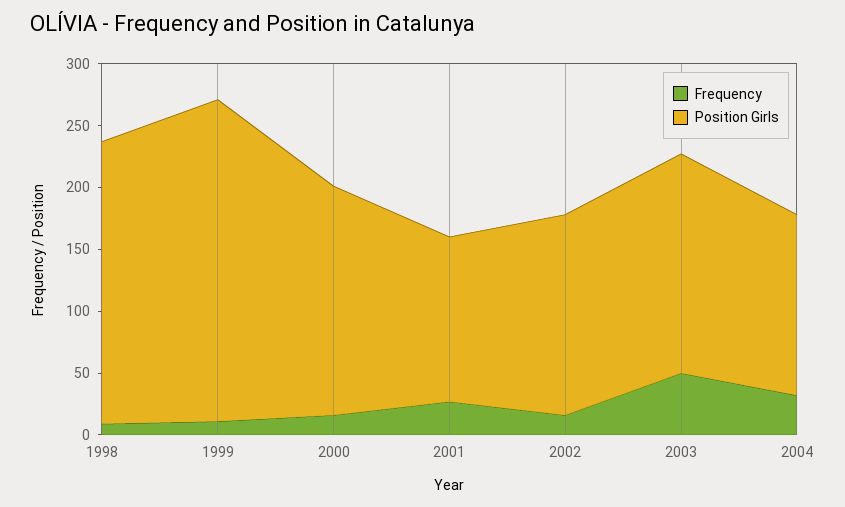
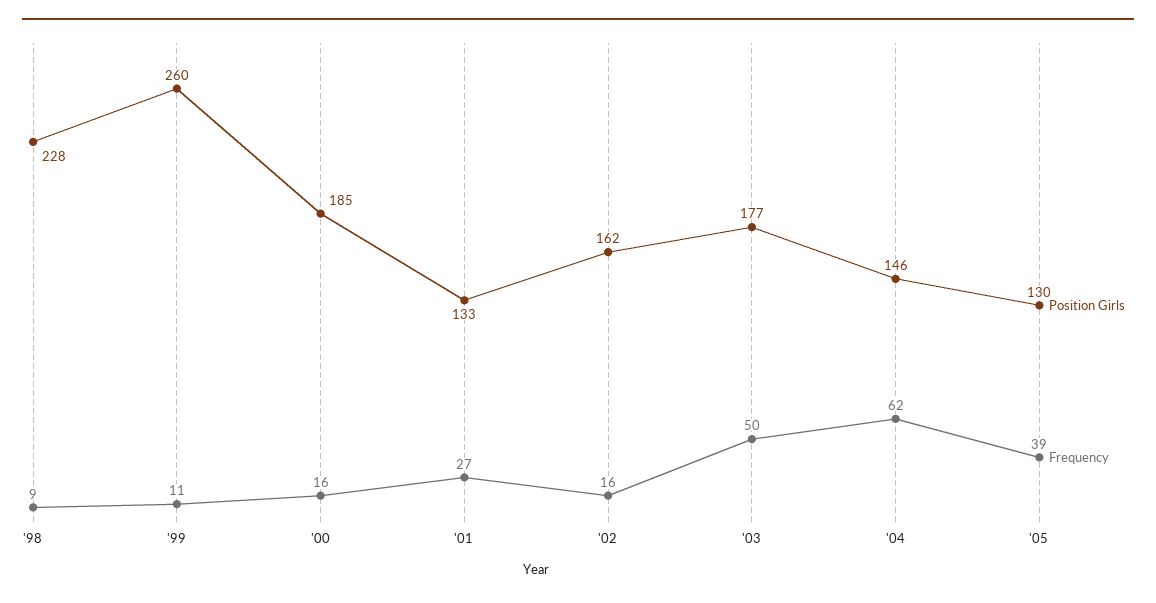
Frequency, 2004: 30 -> 62
Position Girls, '05: none -> 130
Frequency, '05: none -> 39

